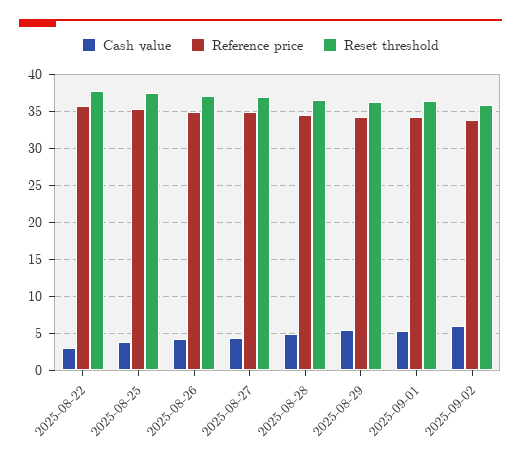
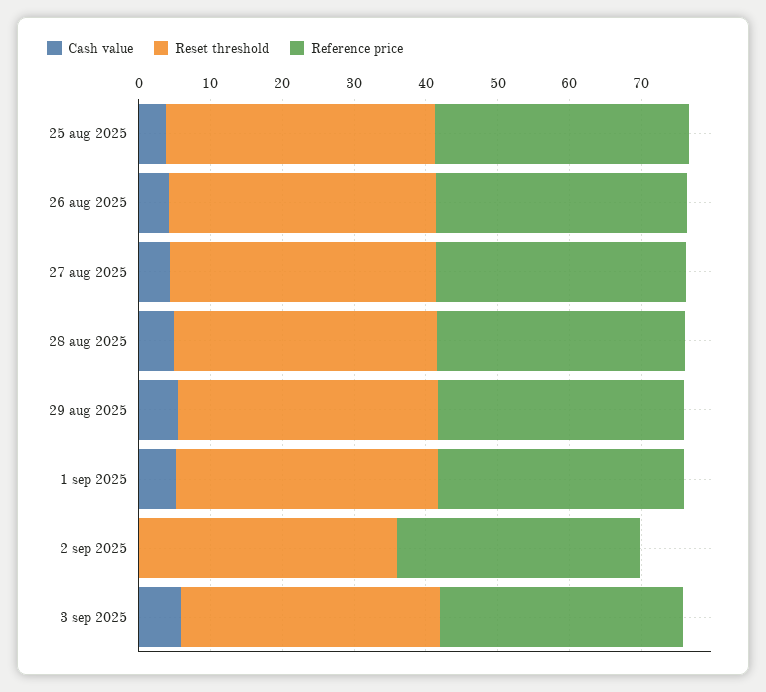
Cash value, 2025-08-22: 3 -> none
Reference price, 2025-08-22: 36 -> none
Reset threshold, 2025-08-22: 38 -> none
Cash value, 2025-09-02: 6 -> 0
Cash value, 3 sep 2025: none -> 6
Reset threshold, 3 sep 2025: none -> 36
Reference price, 3 sep 2025: none -> 34

